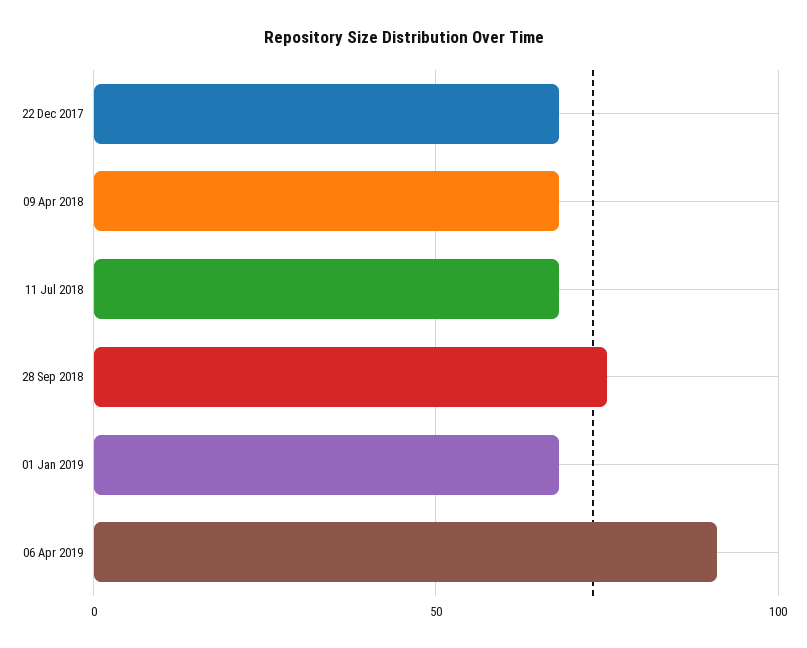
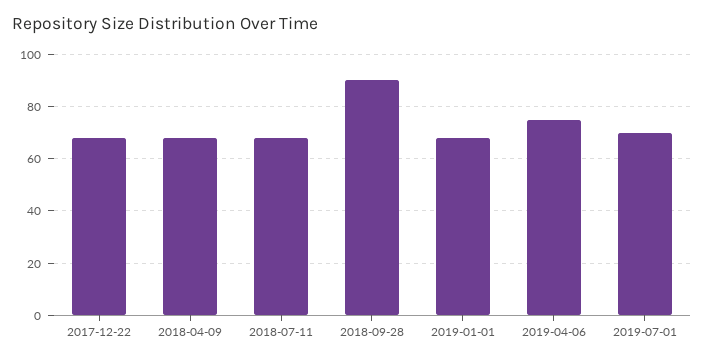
28 Sep 2018: 75 -> 90
06 Apr 2019: 90 -> 75
2019-07-01: none -> 70

